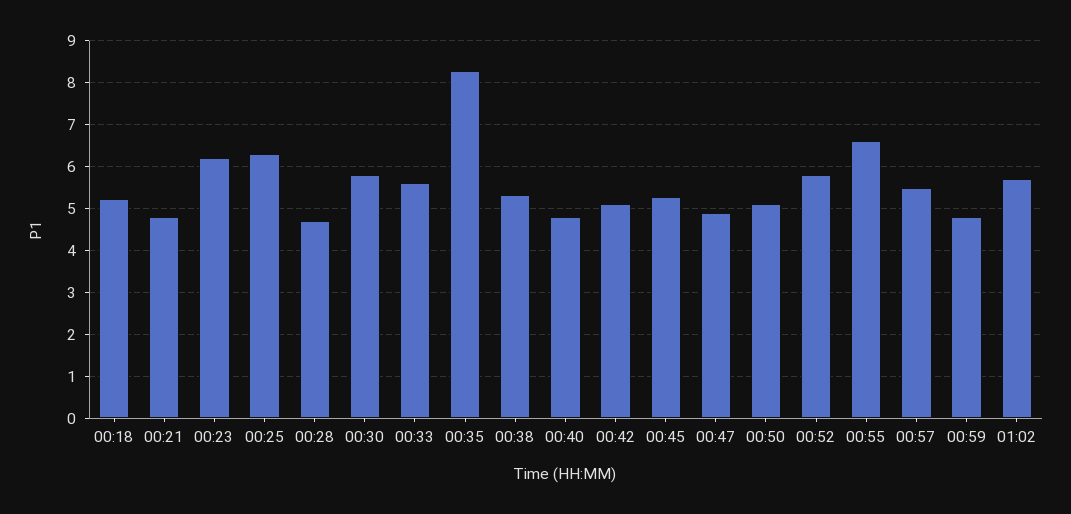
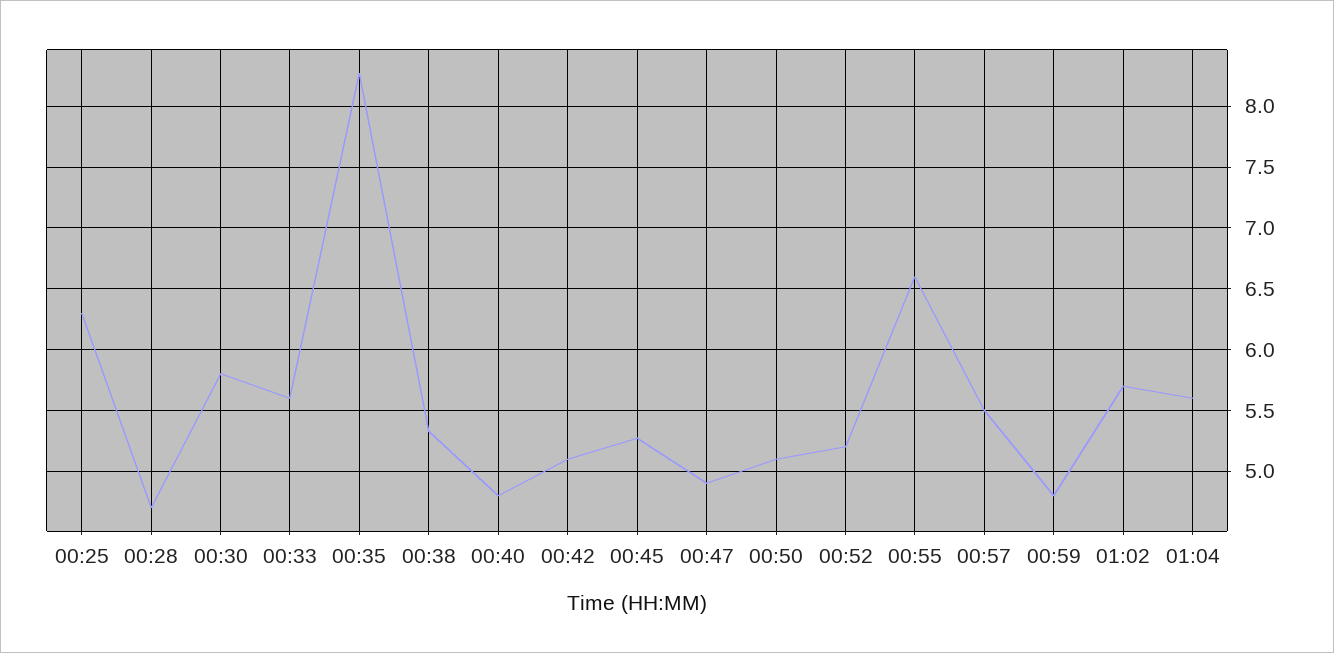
00:18: 5.2 -> none
00:21: 4.8 -> none
00:23: 6.2 -> none
00:52: 5.8 -> 5.2
01:04: none -> 5.6

